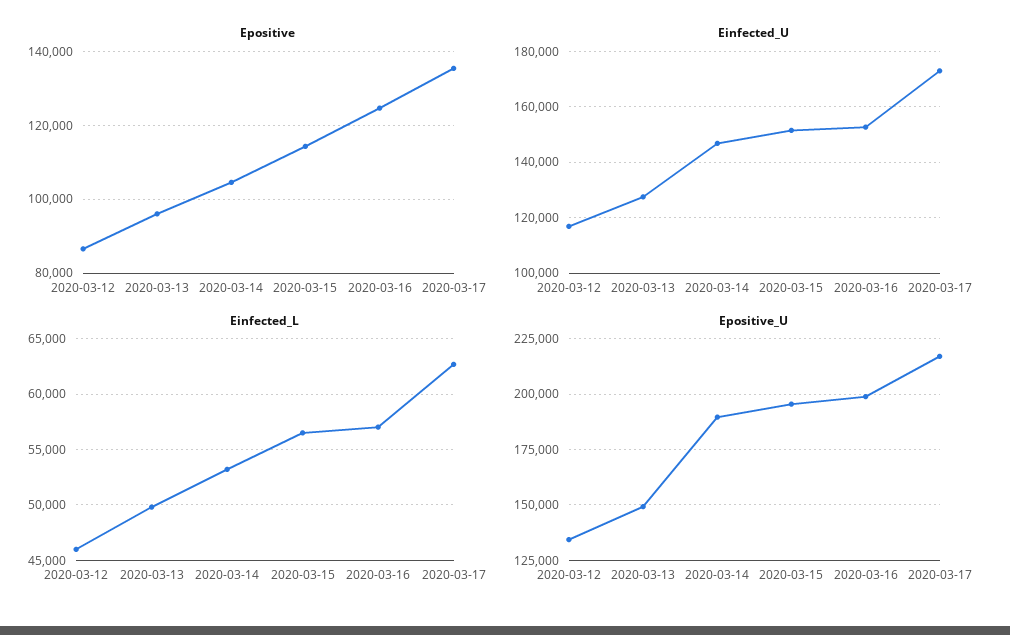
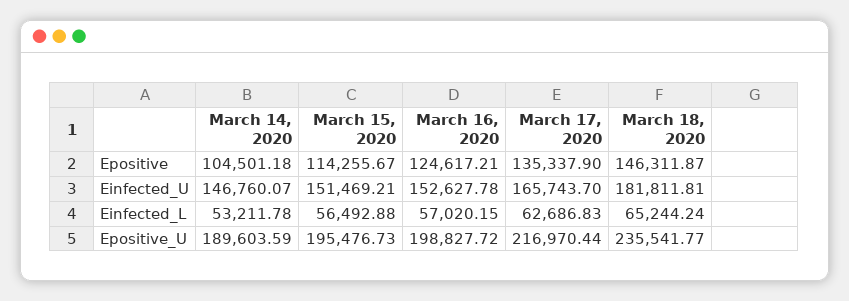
Epositive, 2020-03-12: 86000 -> none
Epositive, 2020-03-13: 96000 -> none
Einfected_U, 2020-03-12: 117500 -> none
Einfected_U, 2020-03-13: 127500 -> none
Einfected_U, 2020-03-17: 172500 -> 165743.7
Einfected_L, 2020-03-12: 46000 -> none
Einfected_L, 2020-03-13: 50000 -> none
Epositive_U, 2020-03-12: 135000 -> none
Epositive_U, 2020-03-13: 150000 -> none
Epositive, March 18, 2020: none -> 146311.87
Einfected_U, March 18, 2020: none -> 181811.81
Einfected_L, March 18, 2020: none -> 65244.24
Epositive_U, March 18, 2020: none -> 235541.77

